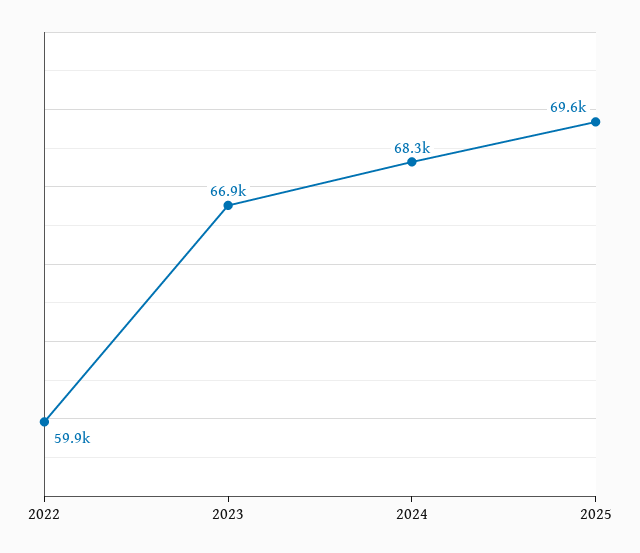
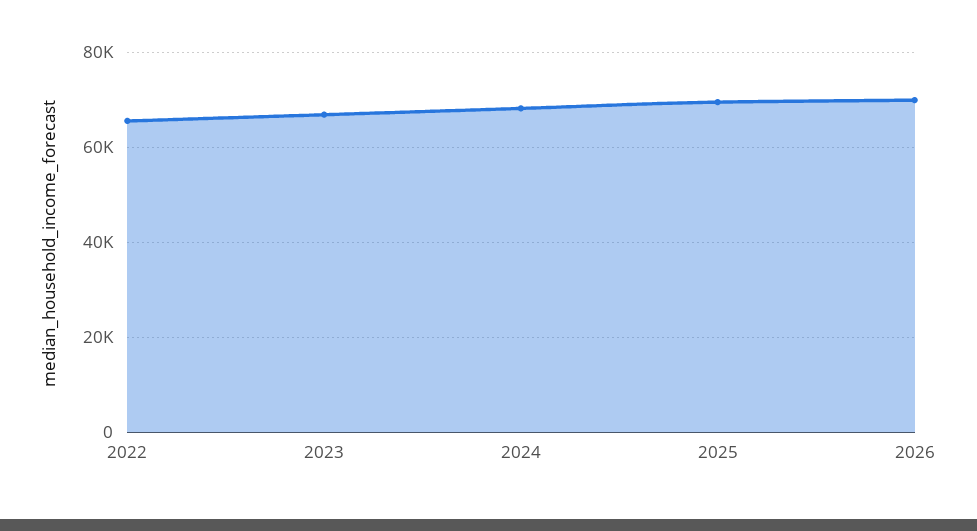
2022: 59900 -> 66000
2026: none -> 70000

